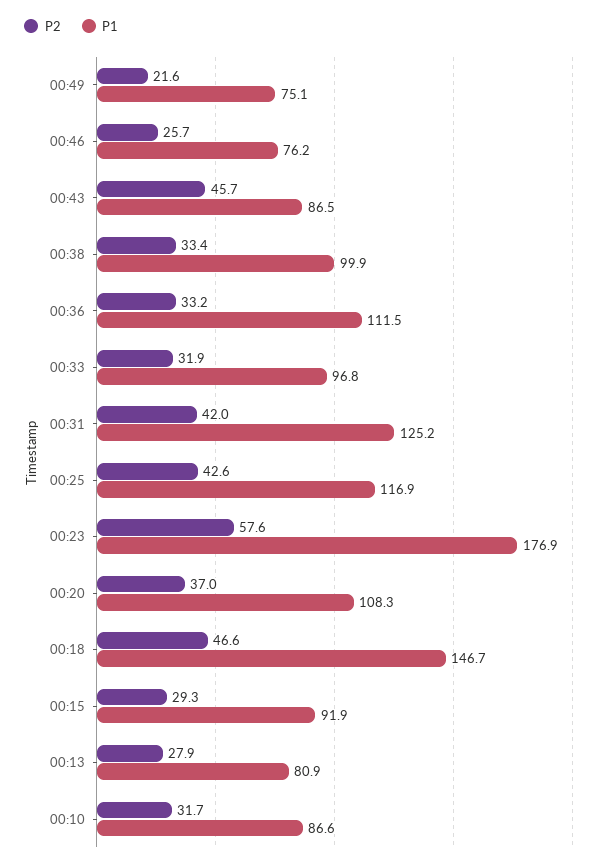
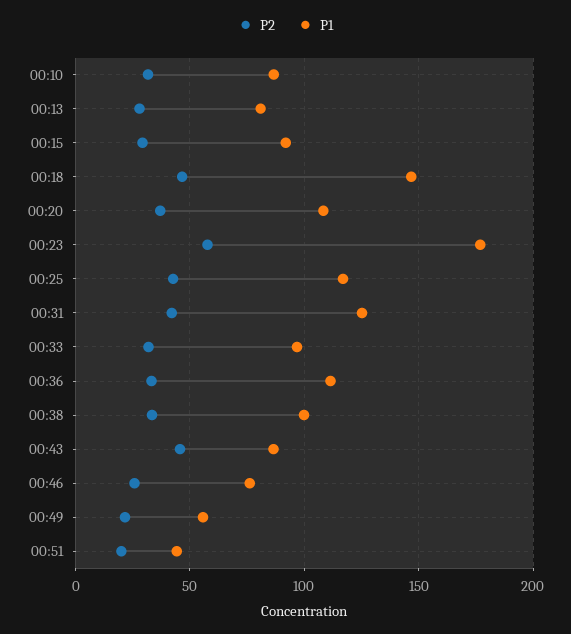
P1, 00:49: 75.1 -> 55
P2, 00:51: none -> 20
P1, 00:51: none -> 45

